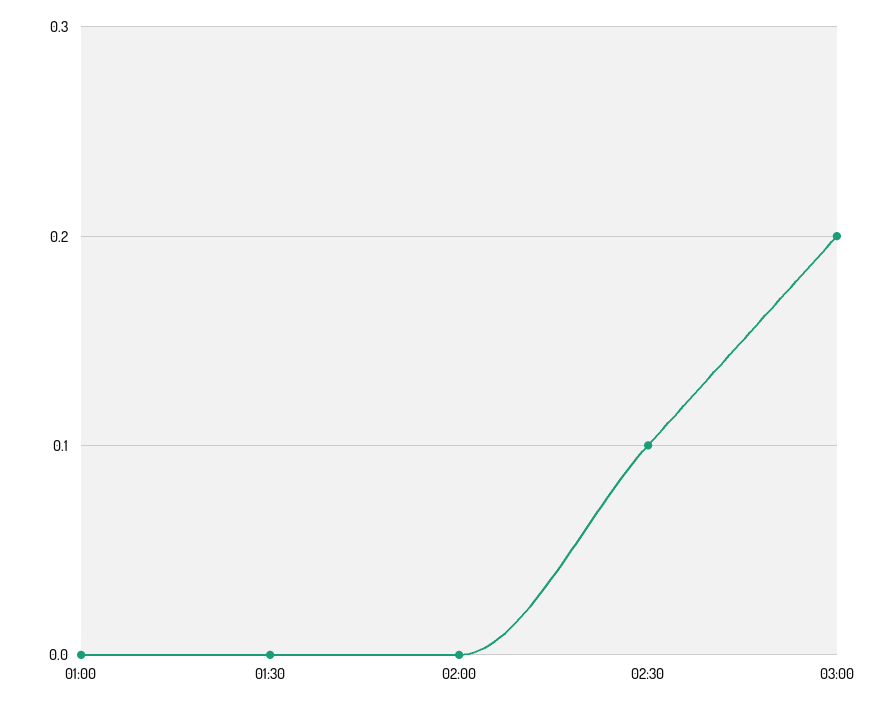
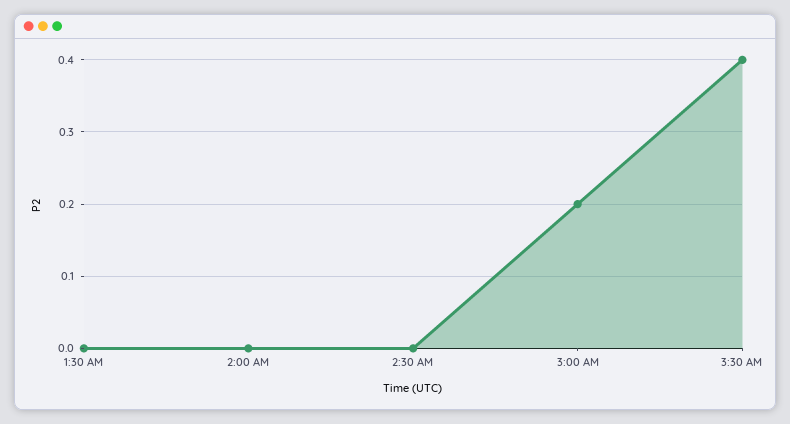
01:00: 0 -> none
02:30: 0.1 -> 0
3:30 AM: none -> 0.4

